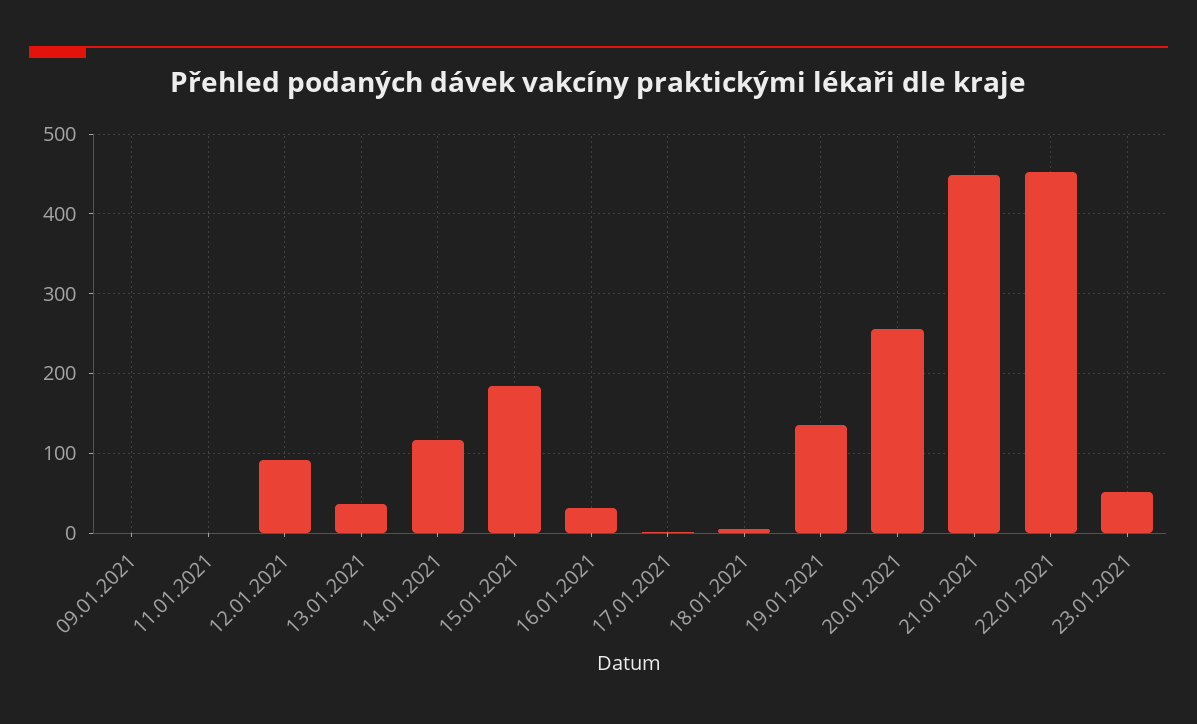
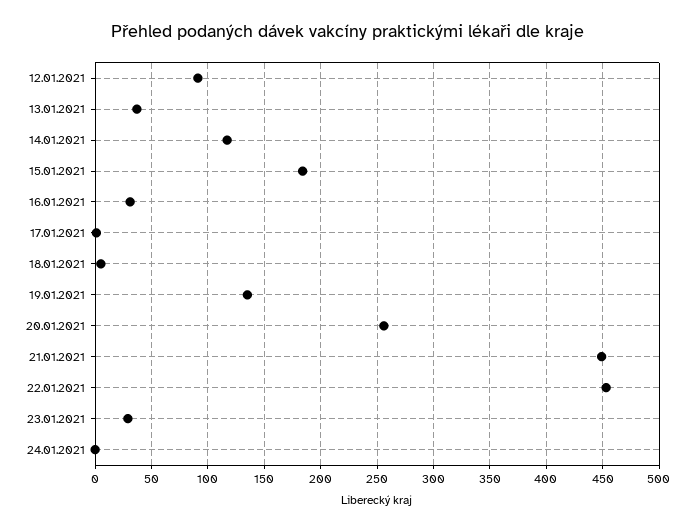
09.01.2021: 0 -> none
11.01.2021: 0 -> none
23.01.2021: 50 -> 30
24.01.2021: none -> 0

